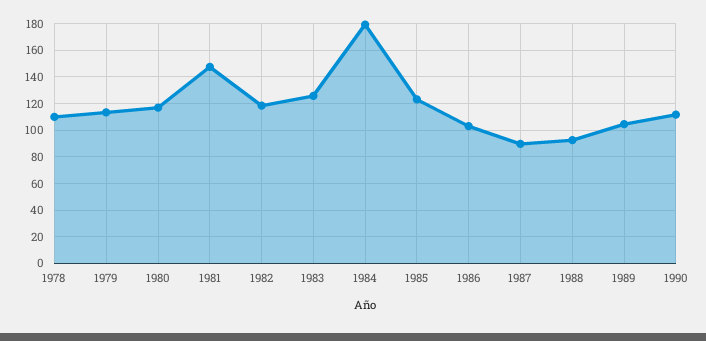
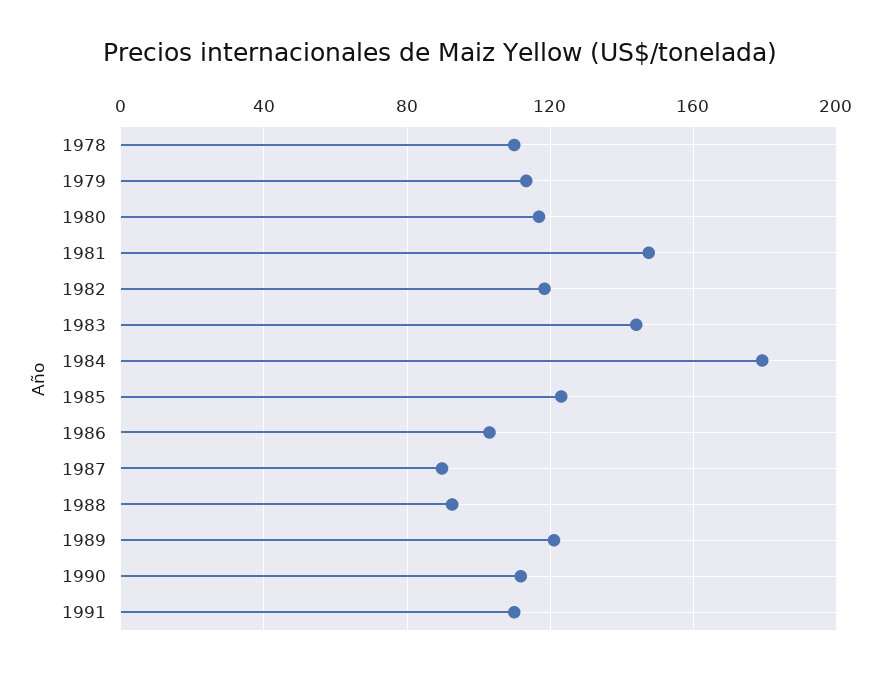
1983: 125 -> 145
1989: 105 -> 120
1991: none -> 110

